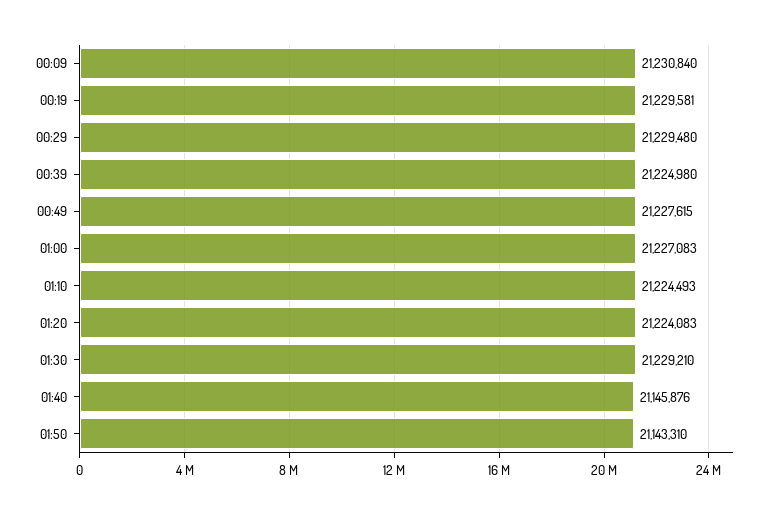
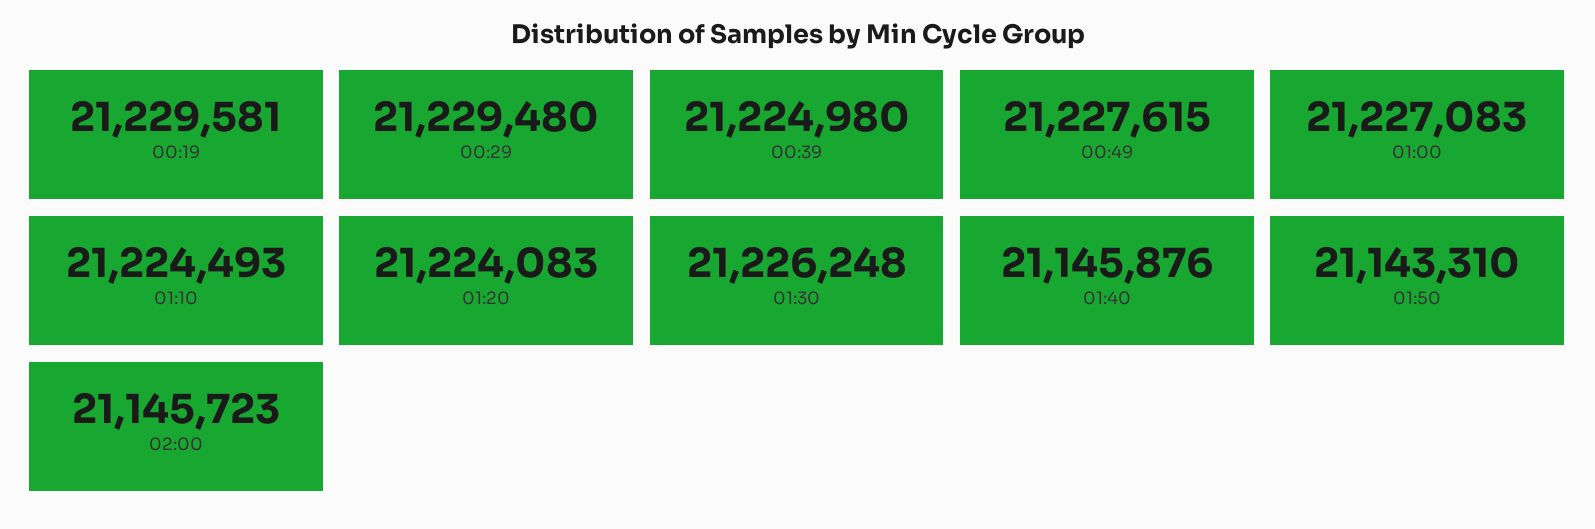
00:09: 21230840 -> none
01:30: 21229210 -> 21226248
02:00: none -> 21145723

